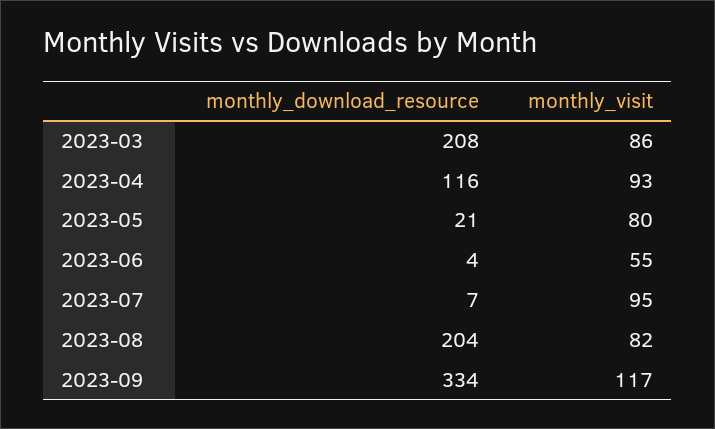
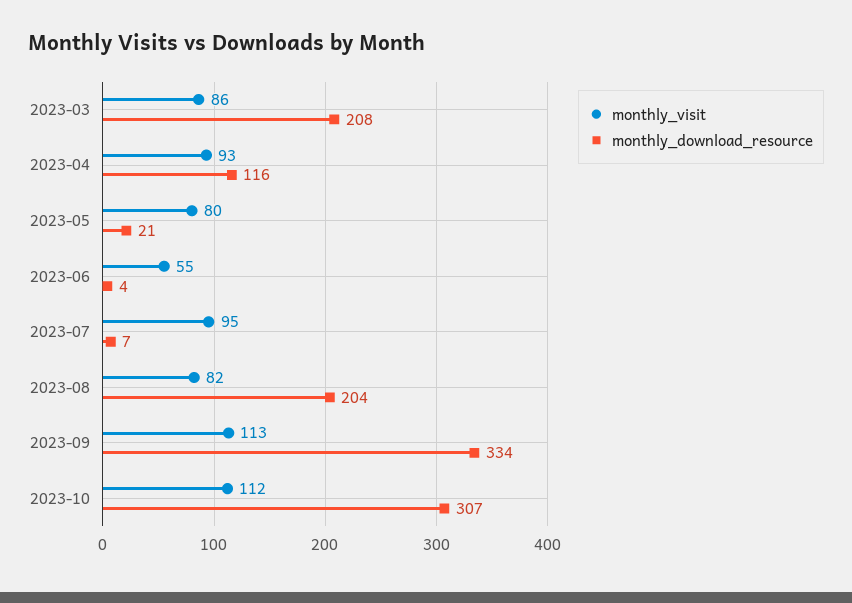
monthly_visit, 2023-09: 117 -> 113
monthly_visit, 2023-10: none -> 112
monthly_download_resource, 2023-10: none -> 307

